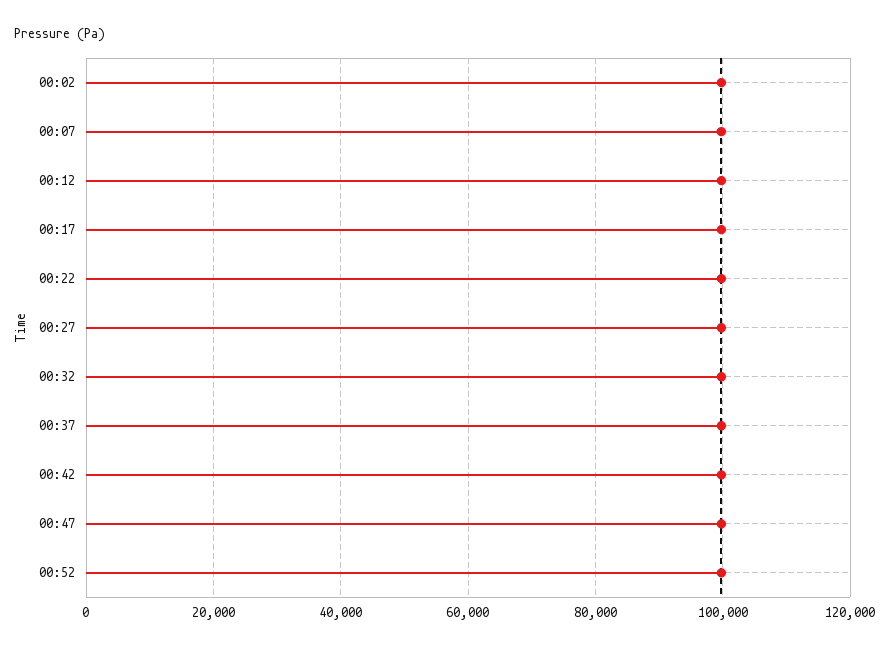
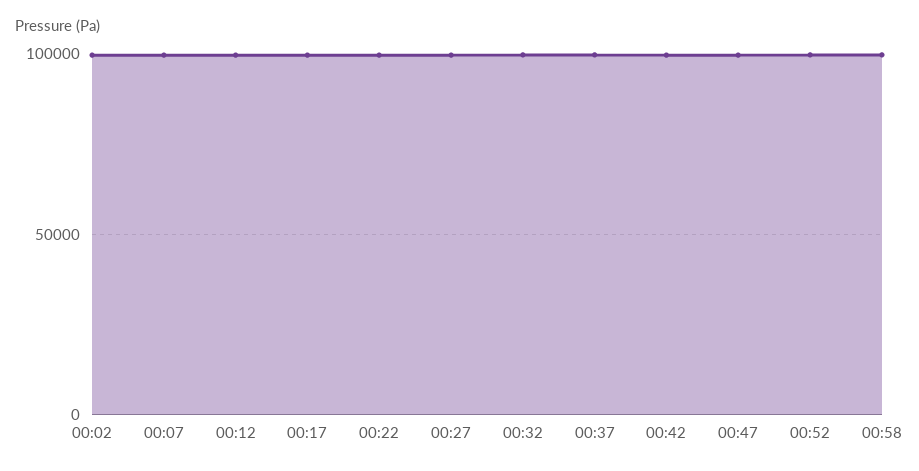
00:58: none -> 100000

